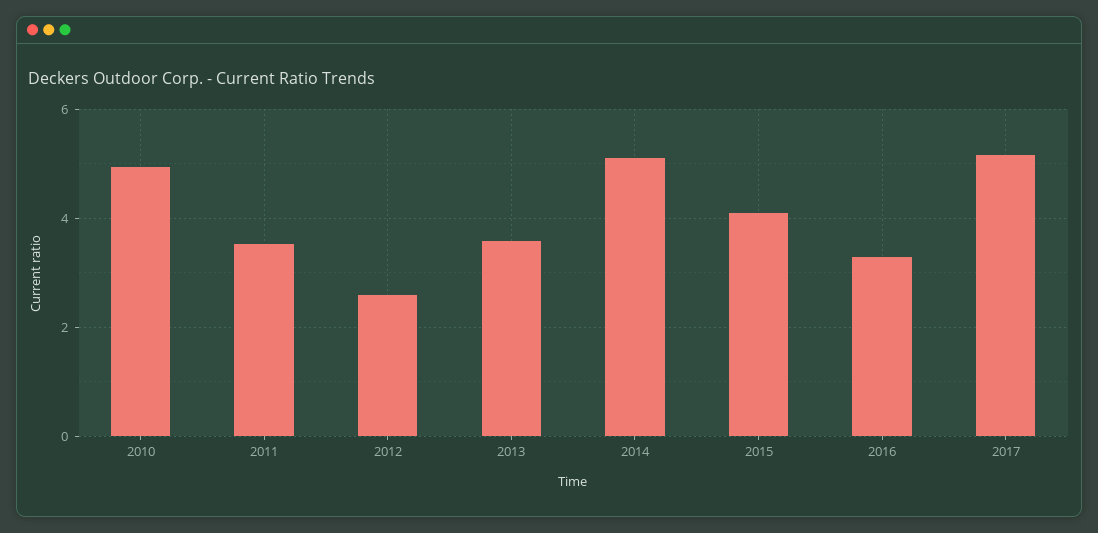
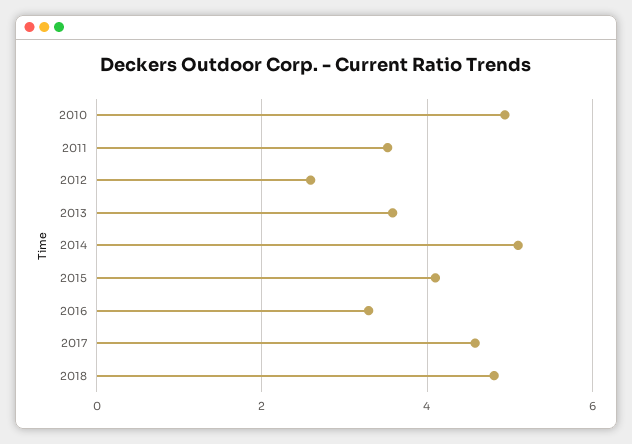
2017: 5.2 -> 4.6
2018: none -> 4.8

